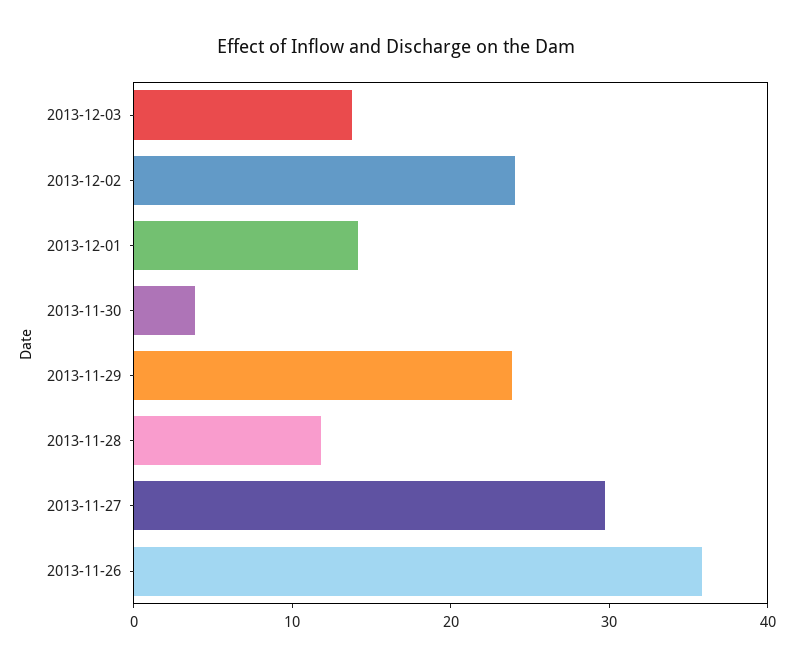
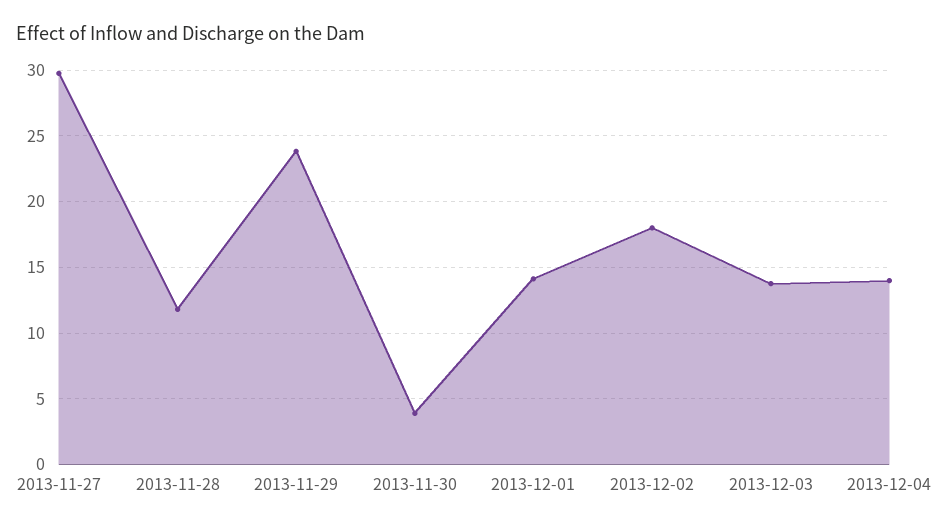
2013-12-02: 24 -> 18
2013-11-26: 36 -> none
2013-12-04: none -> 14

